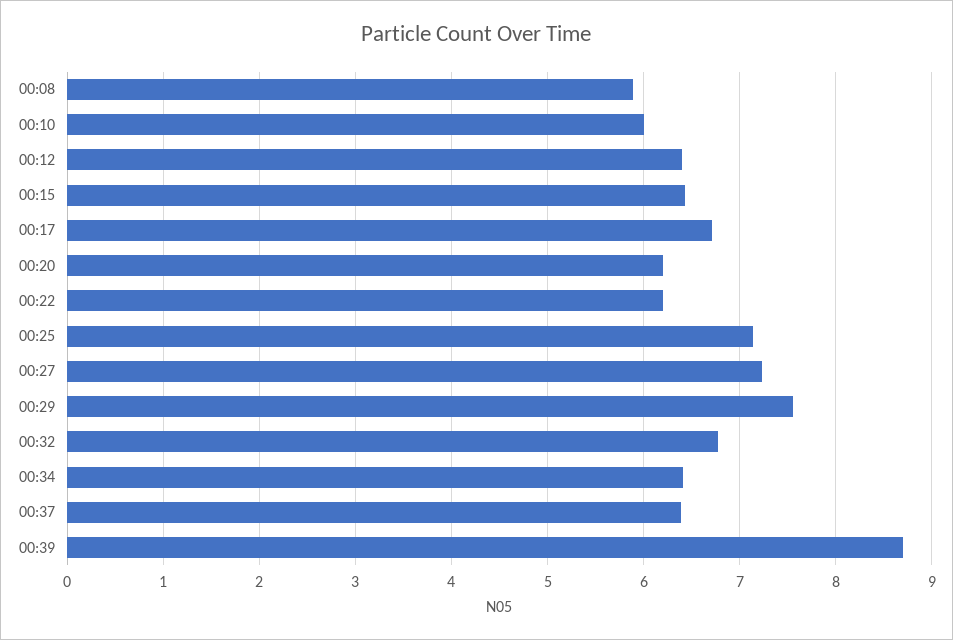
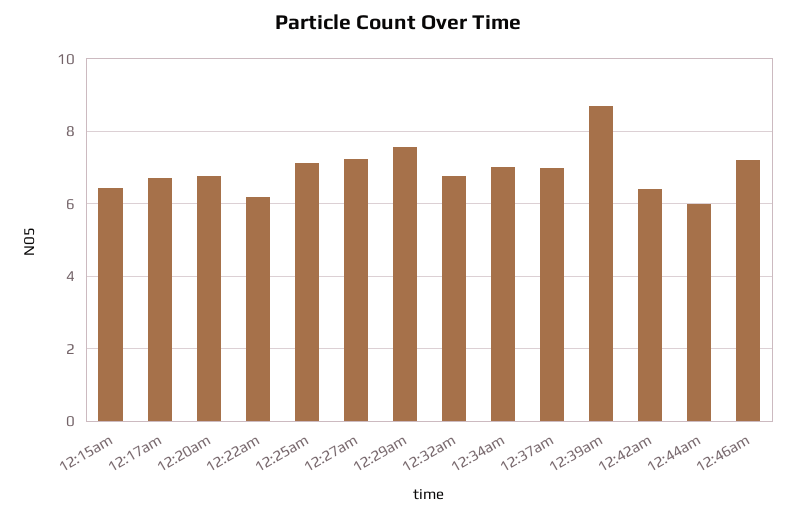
00:08: 5.9 -> none
00:10: 6 -> none
00:12: 6.4 -> none
00:20: 6.2 -> 6.8
00:34: 6.4 -> 7
00:37: 6.4 -> 7
12:42am: none -> 6.4
12:44am: none -> 6
12:46am: none -> 7.2

